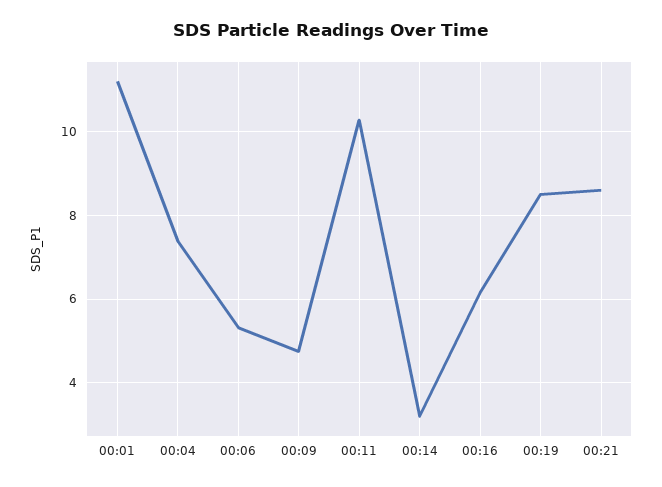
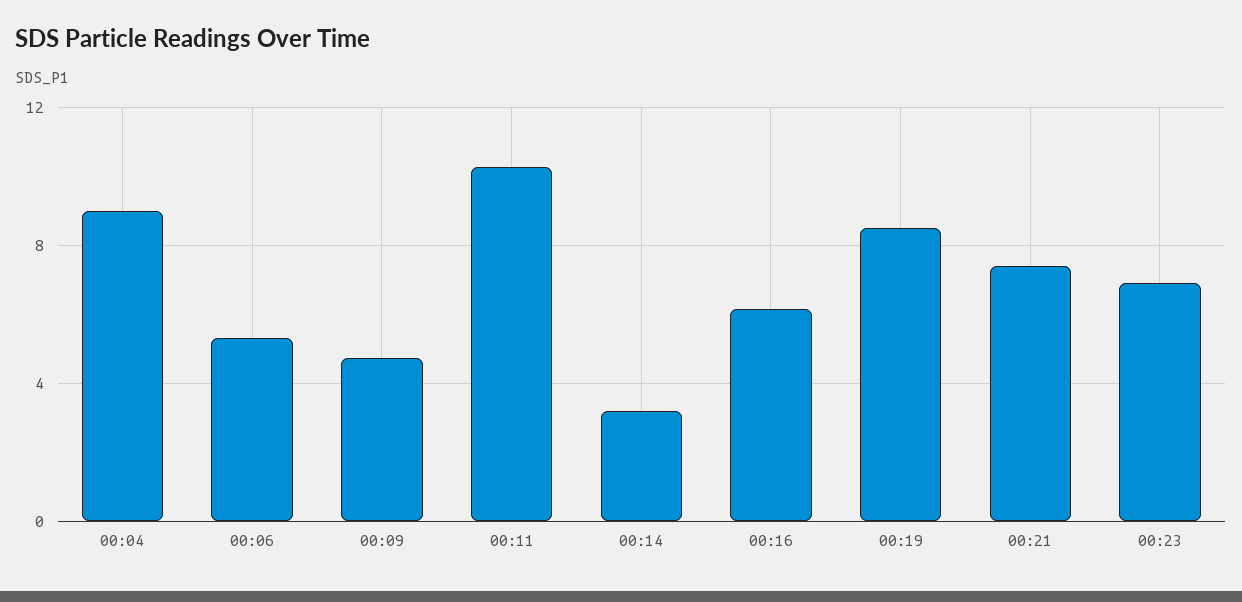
00:01: 11.2 -> none
00:04: 7.4 -> 9
00:21: 8.6 -> 7.5
00:23: none -> 7

